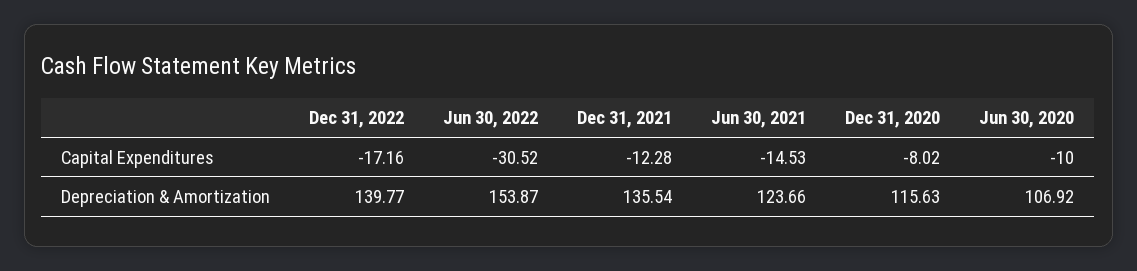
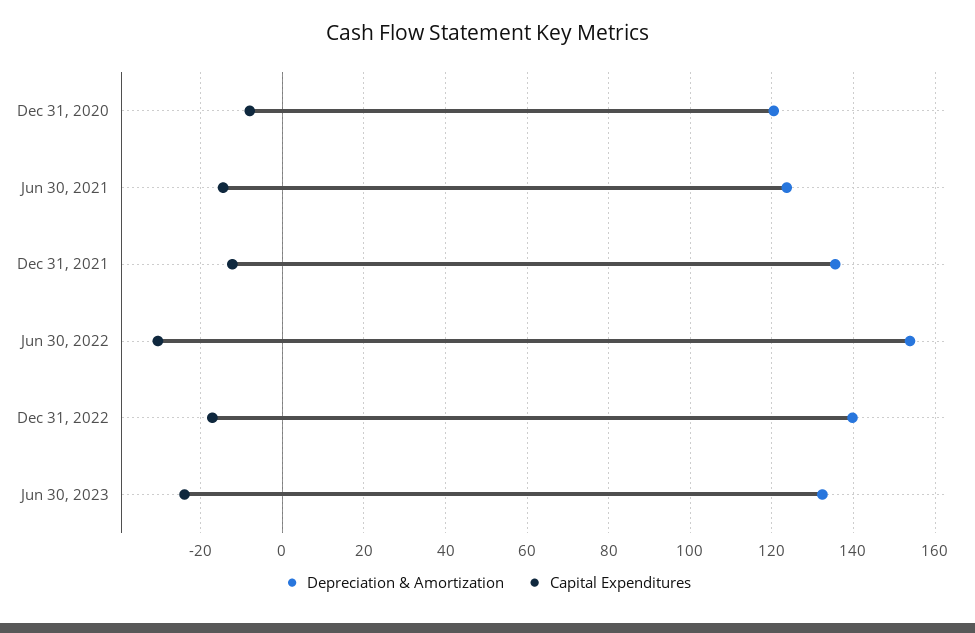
Capital Expenditures, Jun 30, 2020: -10 -> none
Depreciation & Amortization, Dec 31, 2020: 115.63 -> 120
Depreciation & Amortization, Jun 30, 2020: 106.92 -> none
Depreciation & Amortization, Jun 30, 2023: none -> 132
Capital Expenditures, Jun 30, 2023: none -> -24

